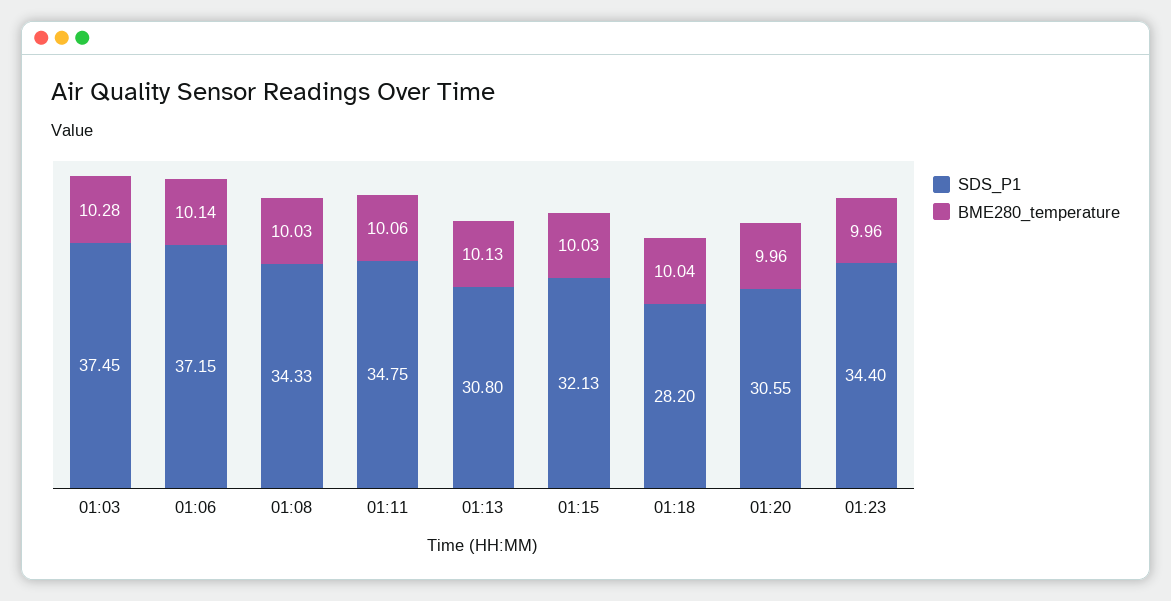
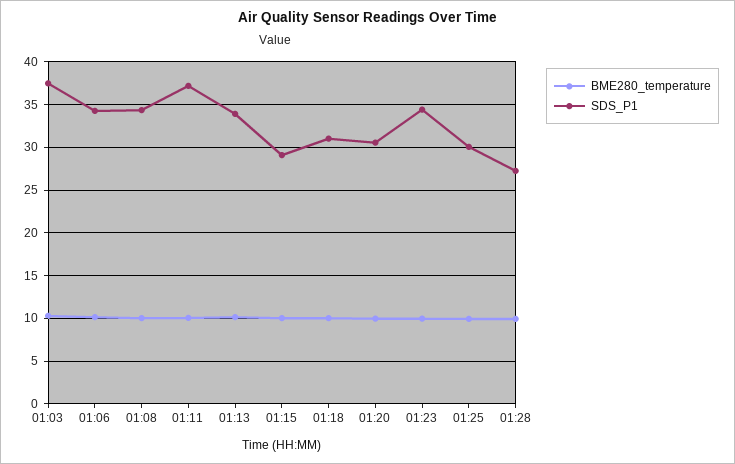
SDS_P1, 01:06: 37.15 -> 34
SDS_P1, 01:11: 34.75 -> 37
SDS_P1, 01:13: 30.8 -> 34
SDS_P1, 01:15: 32.13 -> 29
SDS_P1, 01:18: 28.2 -> 31
BME280_temperature, 01:25: none -> 10
SDS_P1, 01:25: none -> 30
BME280_temperature, 01:28: none -> 10
SDS_P1, 01:28: none -> 27

